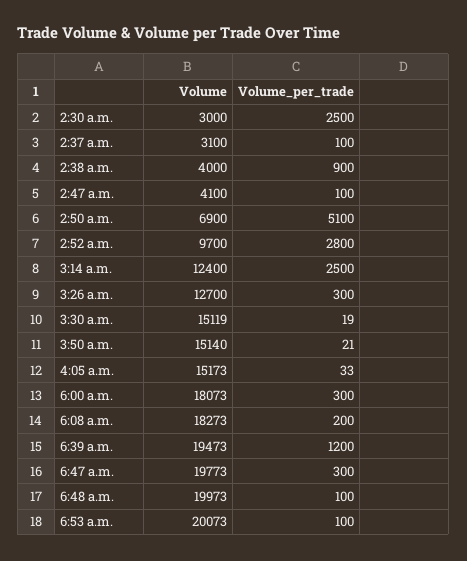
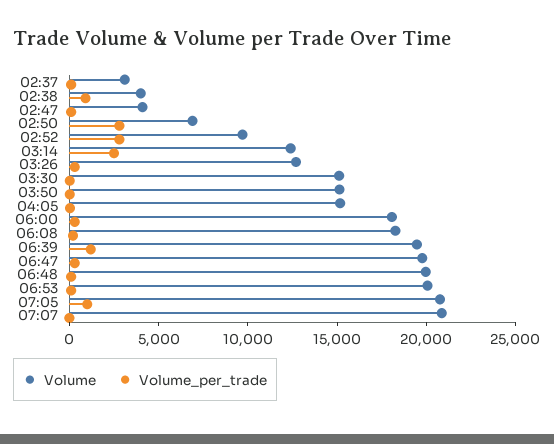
Volume, 2:30 a.m.: 3000 -> none
Volume_per_trade, 2:30 a.m.: 2500 -> none
Volume_per_trade, 2:50 a.m.: 5100 -> 3000
Volume, 07:05: none -> 21000
Volume_per_trade, 07:05: none -> 1000
Volume, 07:07: none -> 21000
Volume_per_trade, 07:07: none -> 0

